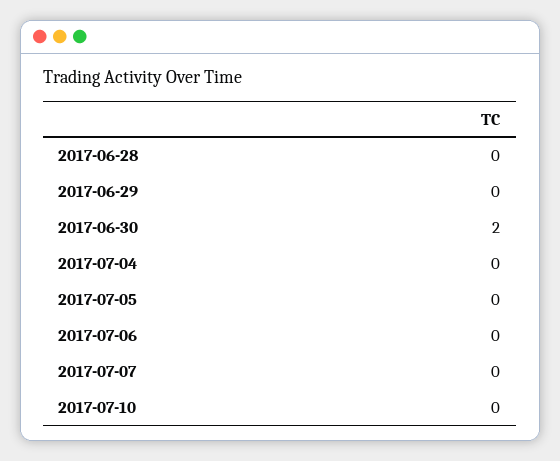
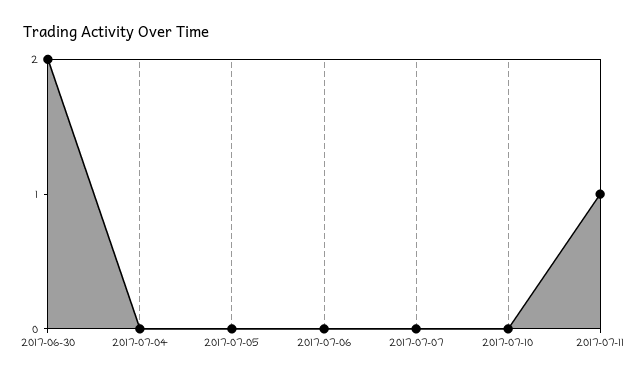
2017-06-28: 0 -> none
2017-06-29: 0 -> none
2017-07-11: none -> 1

